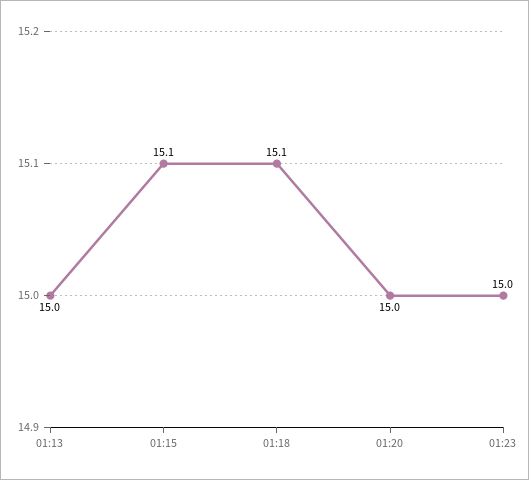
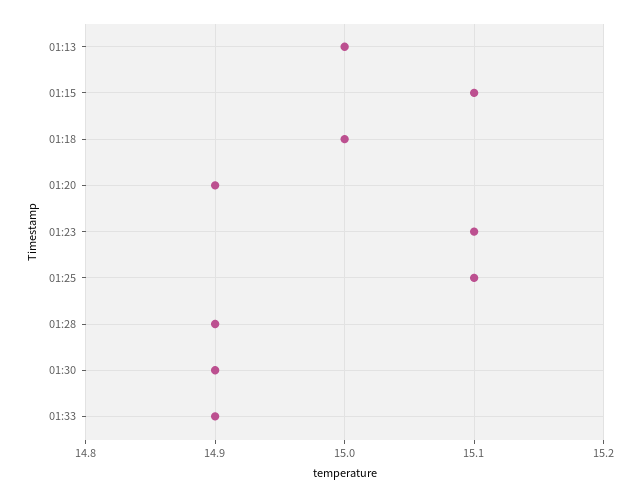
01:18: 15.1 -> 15
01:20: 15 -> 14.9
01:23: 15 -> 15.1
01:25: none -> 15.1
01:28: none -> 14.9
01:30: none -> 14.9
01:33: none -> 14.9

